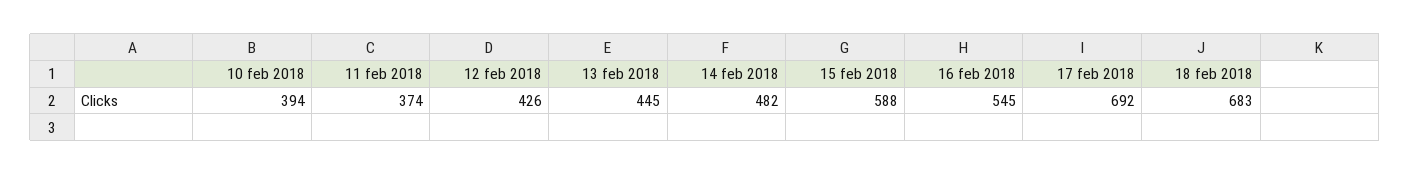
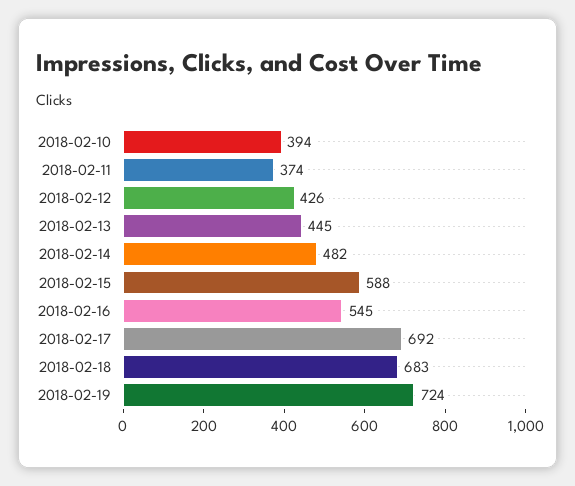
2018-02-19: none -> 724

